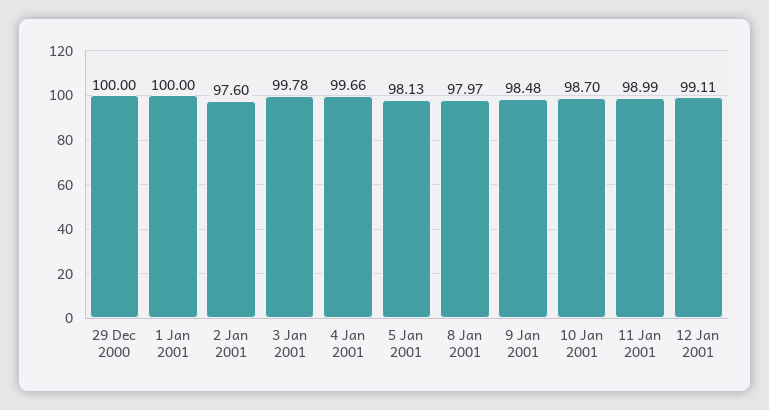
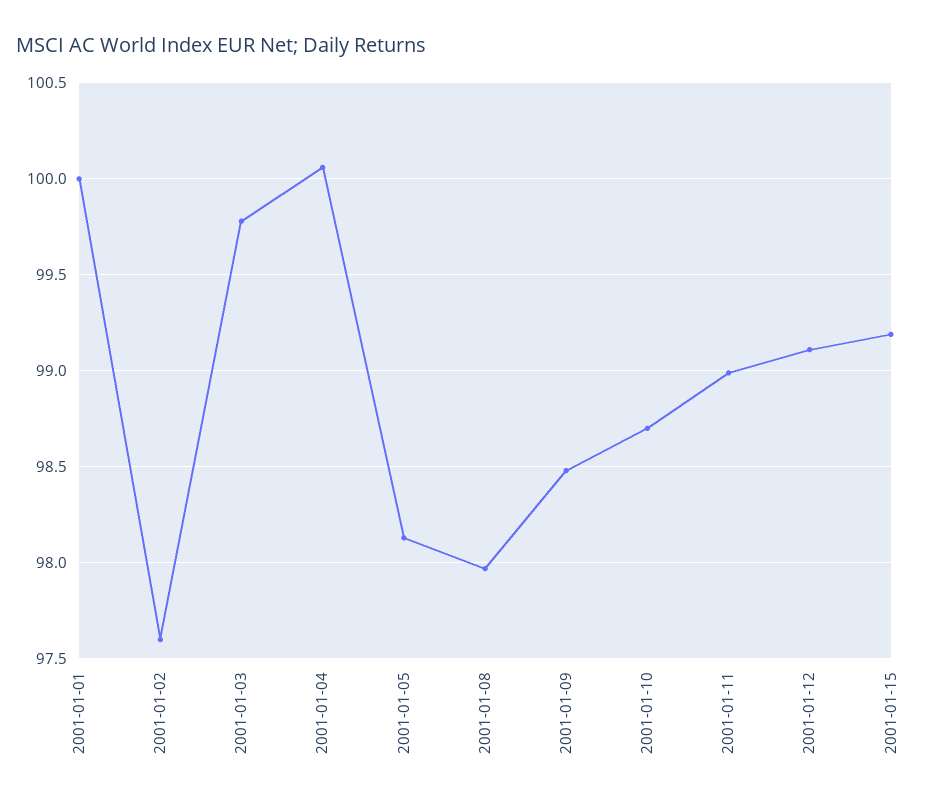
29 Dec 2000: 100 -> none
4 Jan 2001: 99.66 -> 100.05
2001-01-15: none -> 99.2

